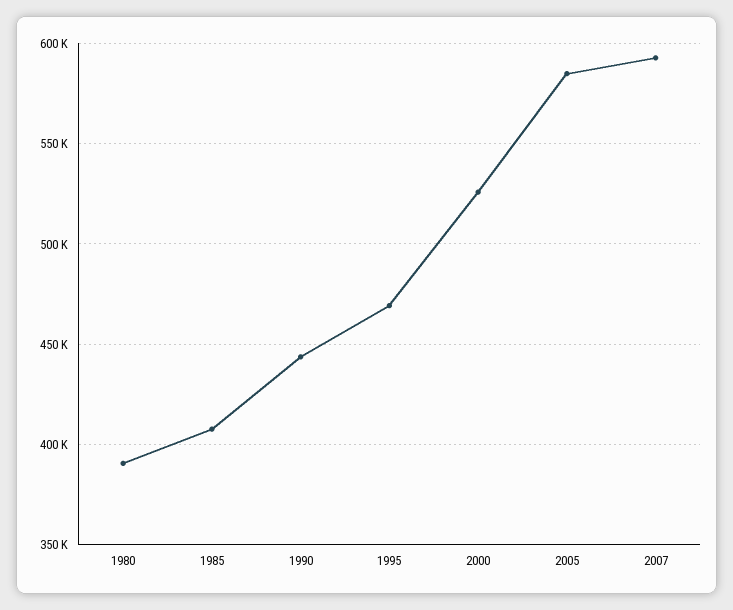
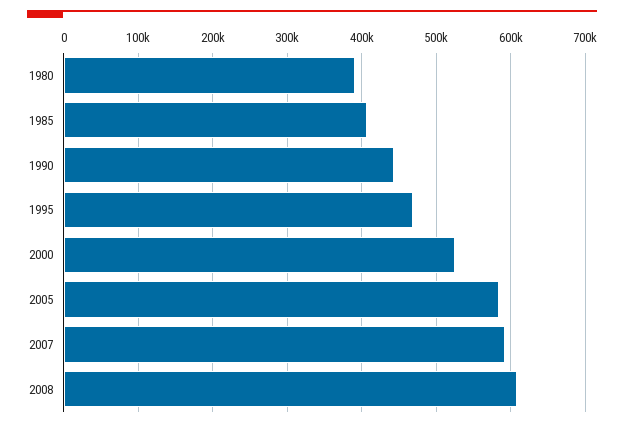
2008: none -> 610000

